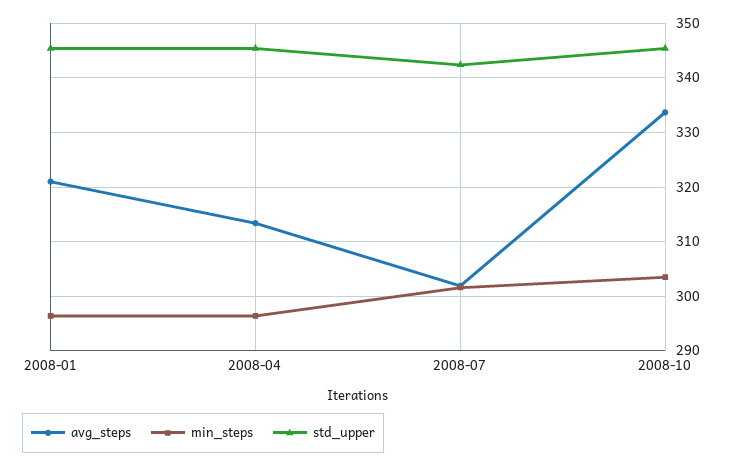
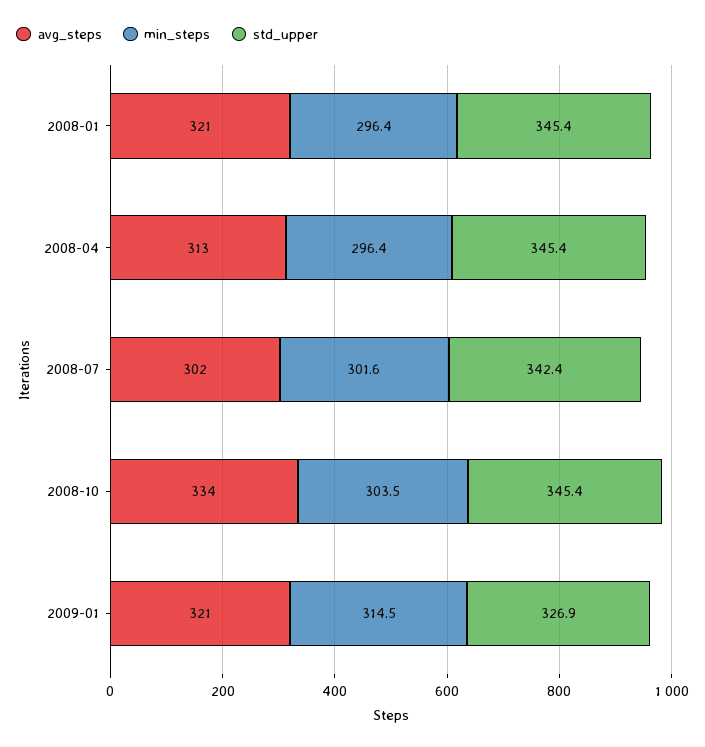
avg_steps, 2009-01: none -> 321
min_steps, 2009-01: none -> 314.5
std_upper, 2009-01: none -> 326.9

